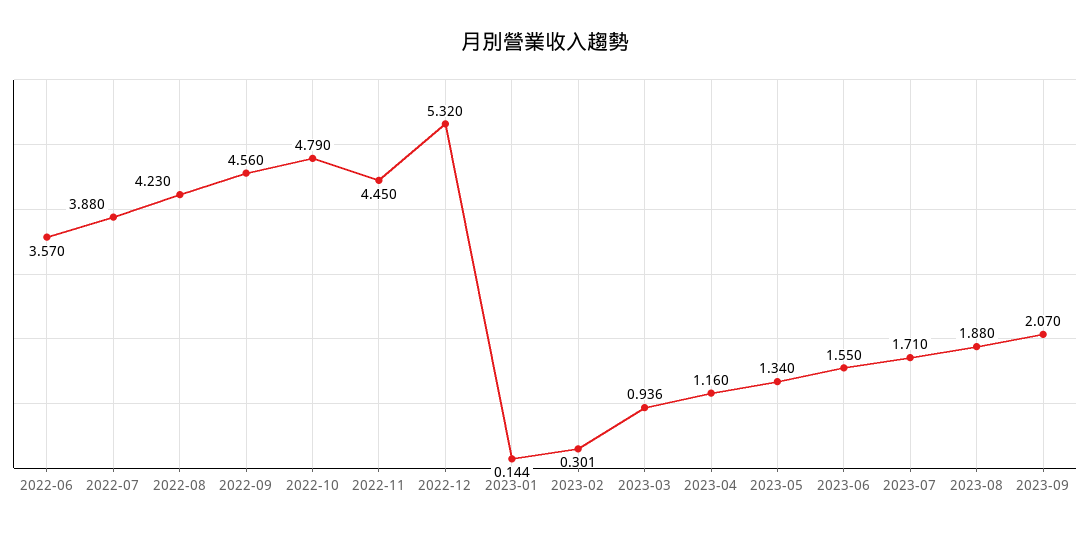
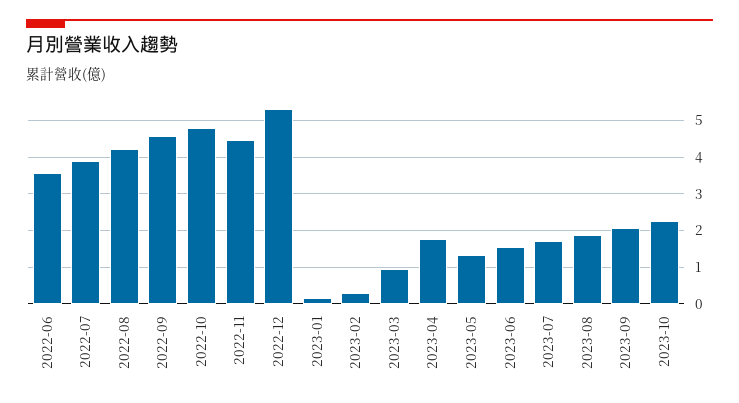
2023-04: 1.16 -> 1.8
2023-10: none -> 2.2

